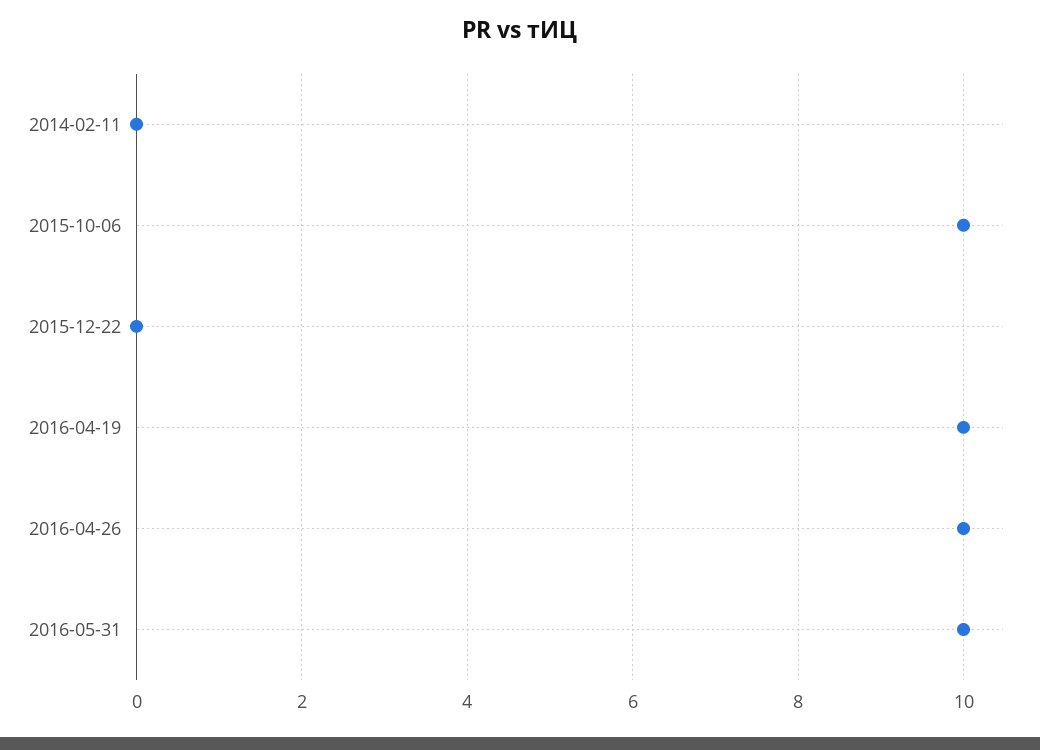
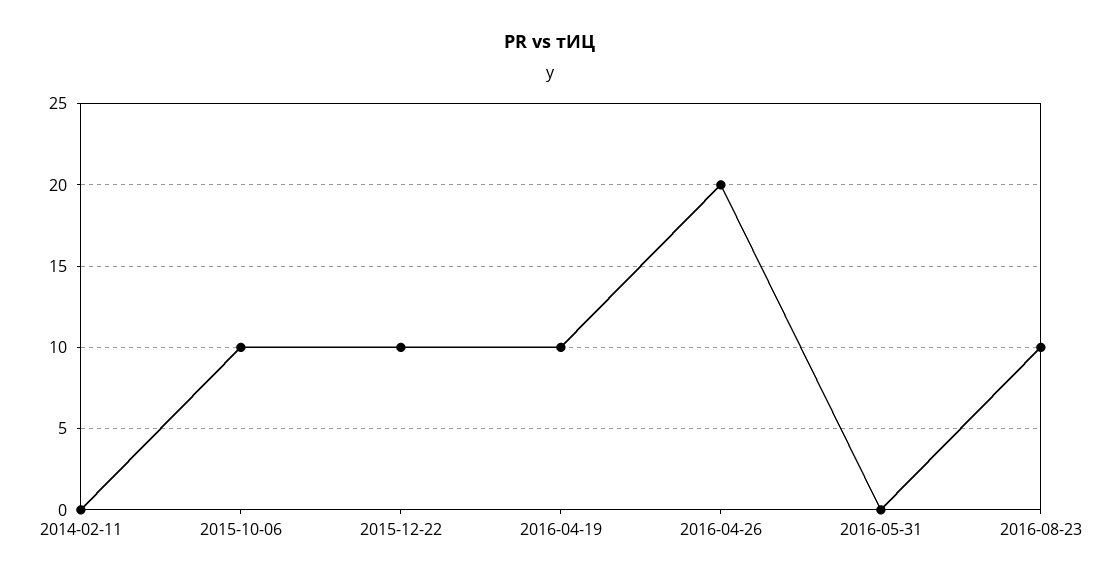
2015-12-22: 0 -> 10
2016-04-26: 10 -> 20
2016-05-31: 10 -> 0
2016-08-23: none -> 10

